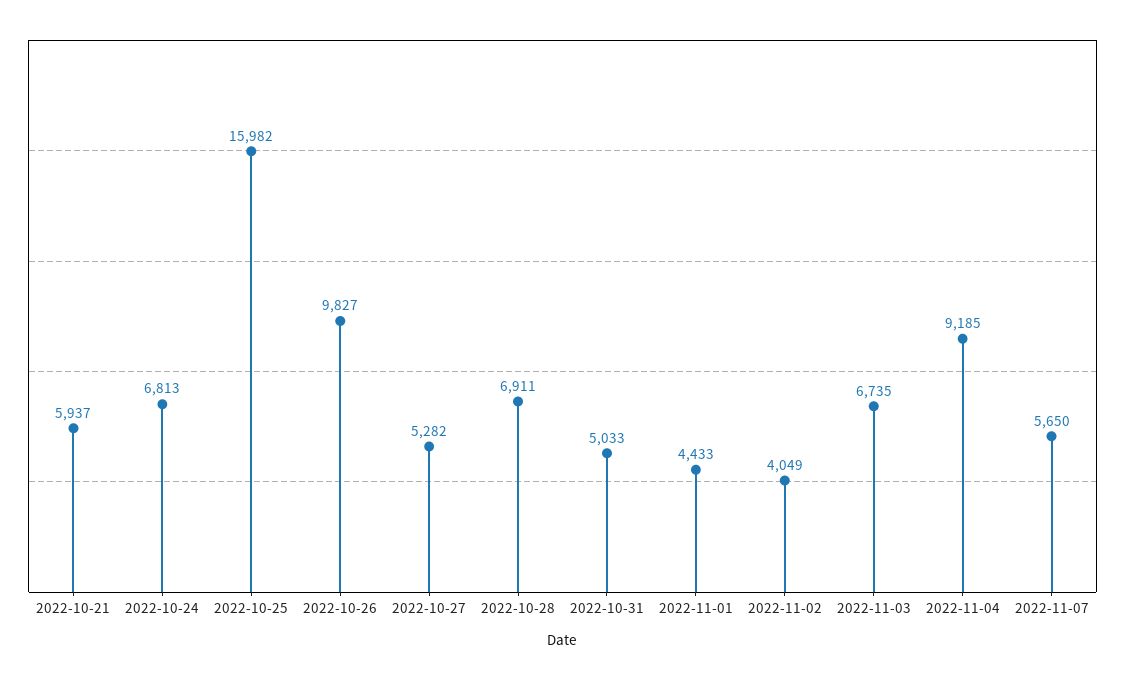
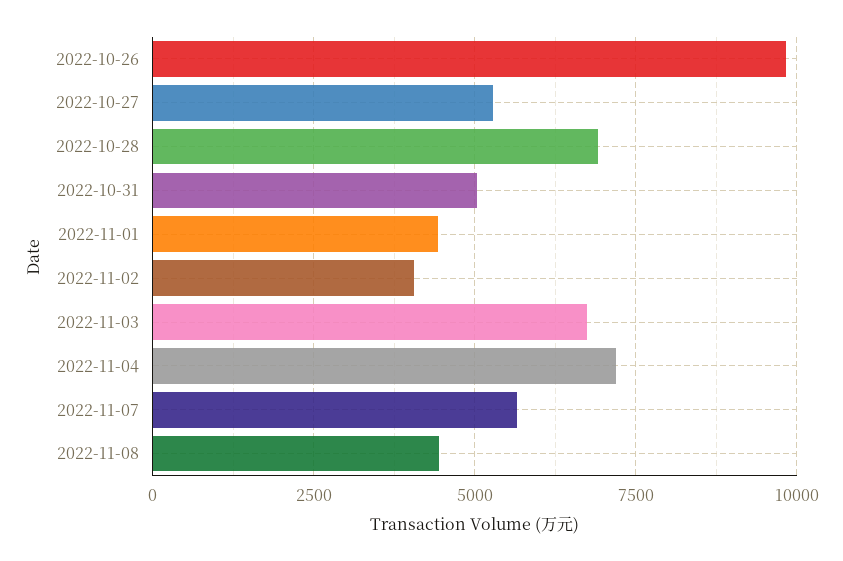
2022-10-21: 5937 -> none
2022-10-24: 6813 -> none
2022-10-25: 15982 -> none
2022-11-04: 9185 -> 7250
2022-11-08: none -> 4500

